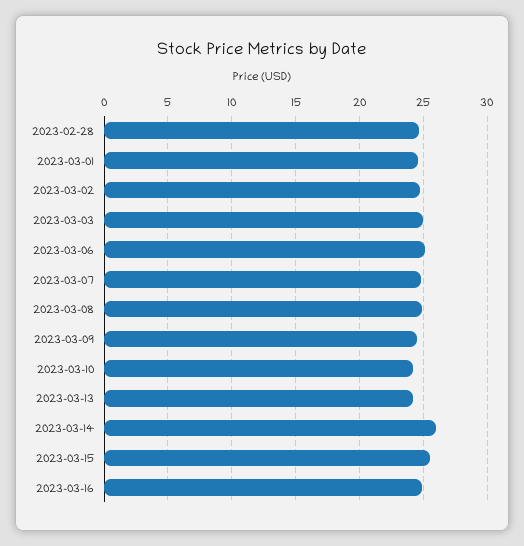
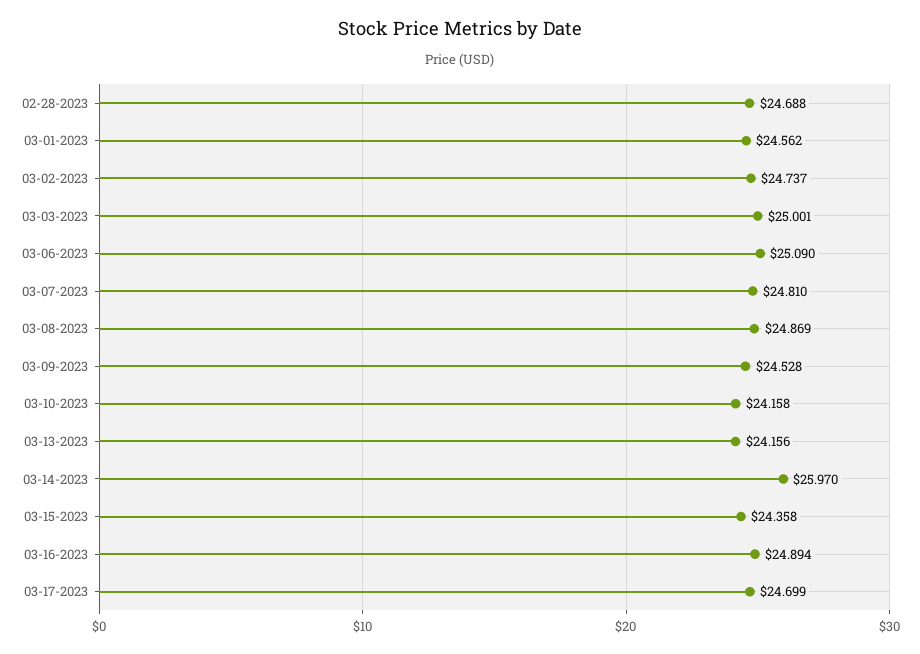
2023-03-15: 25.5 -> 24.358
03-17-2023: none -> 24.699

